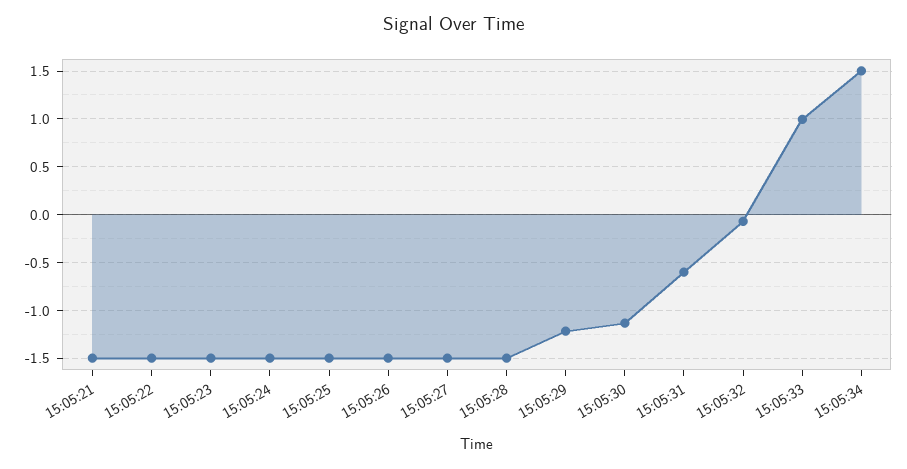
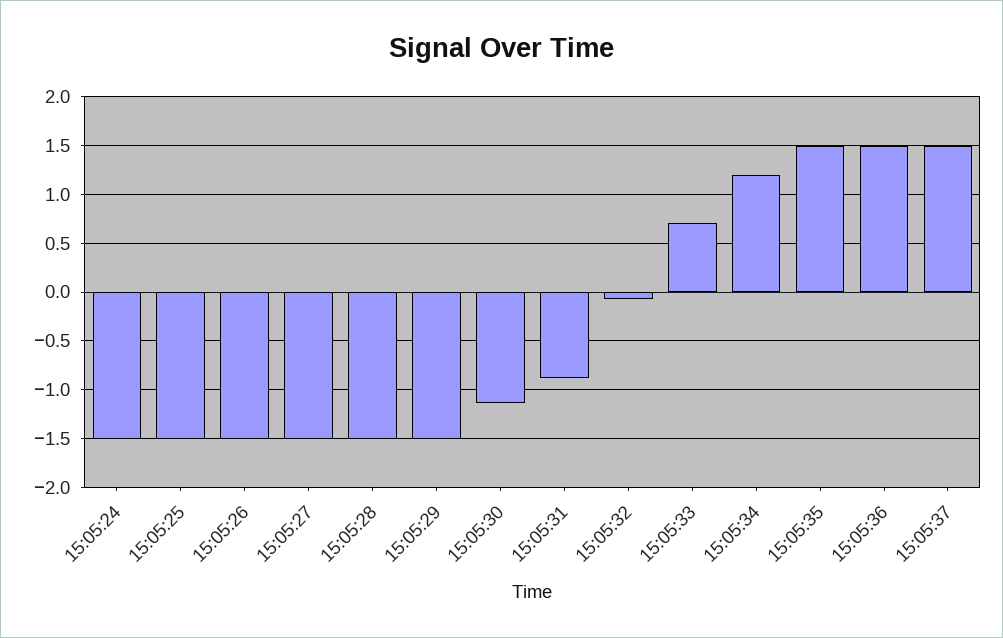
15:05:21: -1.5 -> none
15:05:22: -1.5 -> none
15:05:23: -1.5 -> none
15:05:29: -1.2 -> -1.5
15:05:31: -0.6 -> -0.9
15:05:33: 1 -> 0.7
15:05:34: 1.5 -> 1.2
15:05:35: none -> 1.5
15:05:36: none -> 1.5
15:05:37: none -> 1.5

